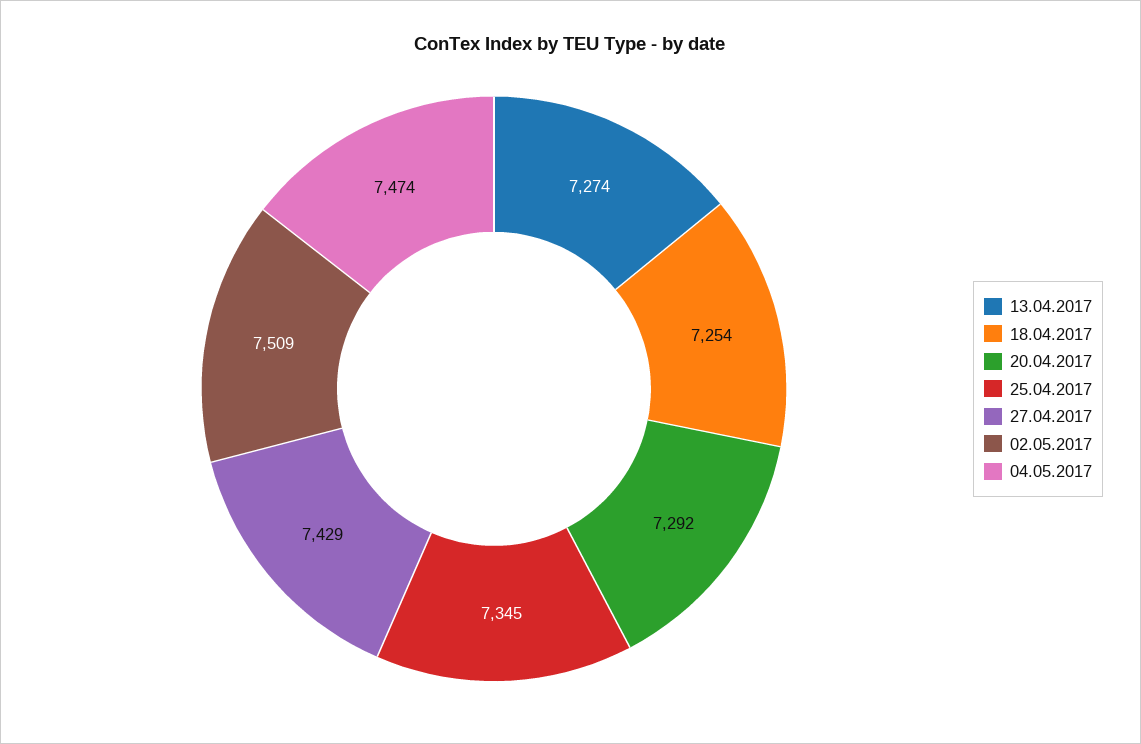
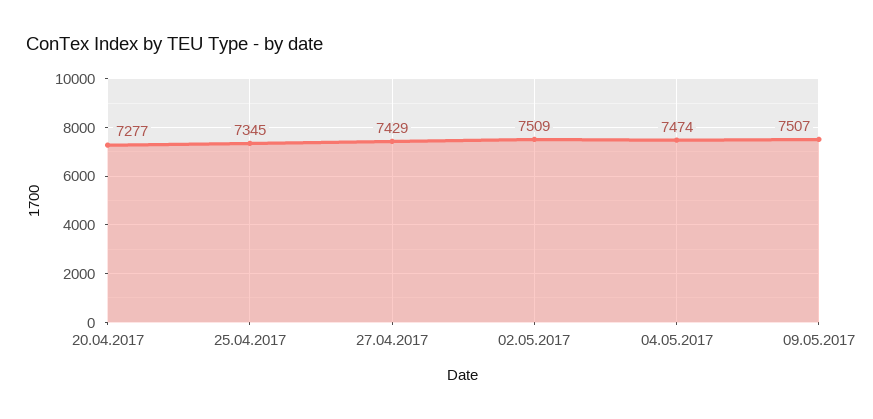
13.04.2017: 7274 -> none
18.04.2017: 7254 -> none
20.04.2017: 7292 -> 7277
09.05.2017: none -> 7507

